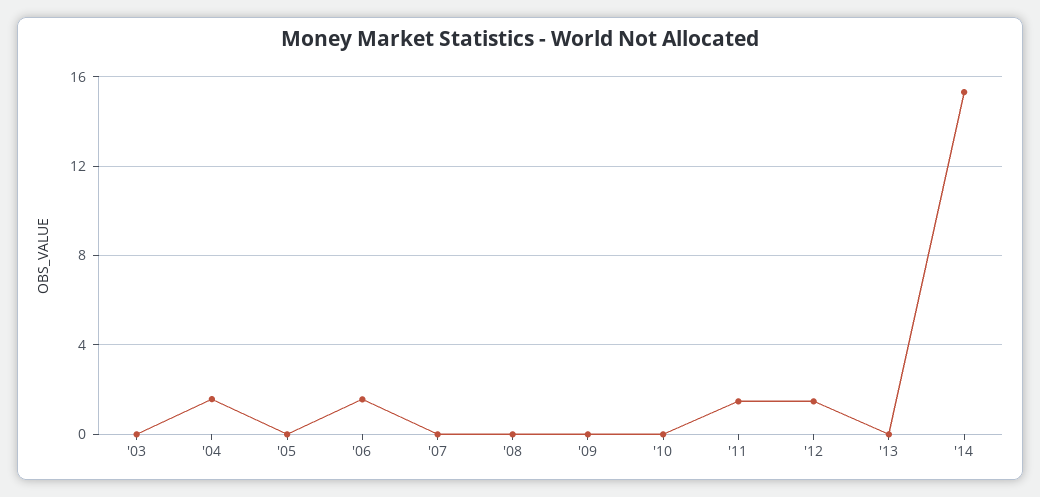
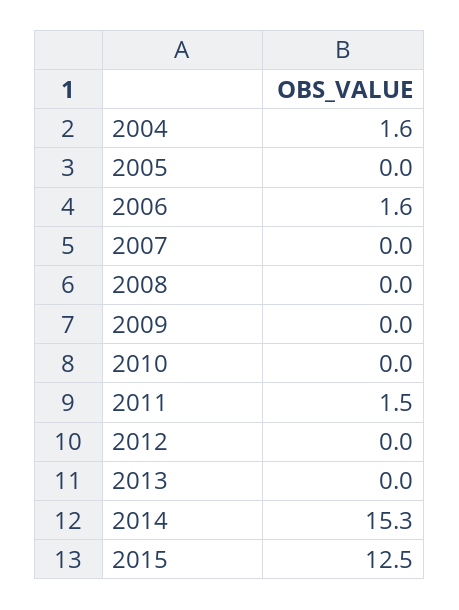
'03: 0 -> none
'12: 1.5 -> 0
2015: none -> 12.5

